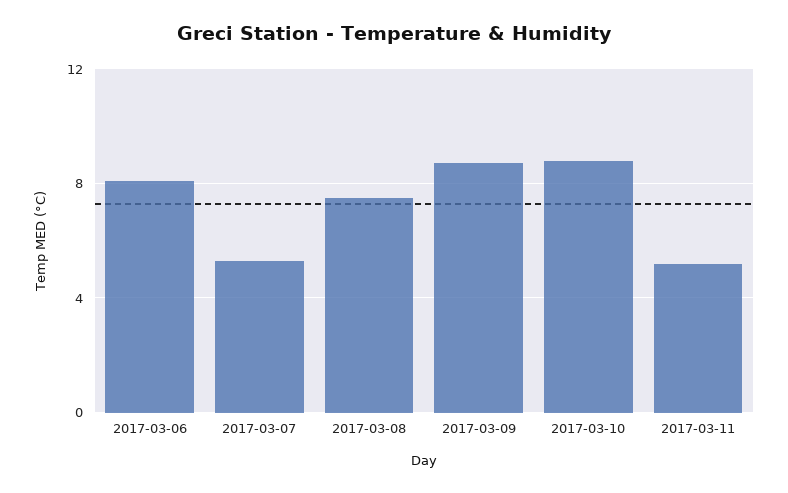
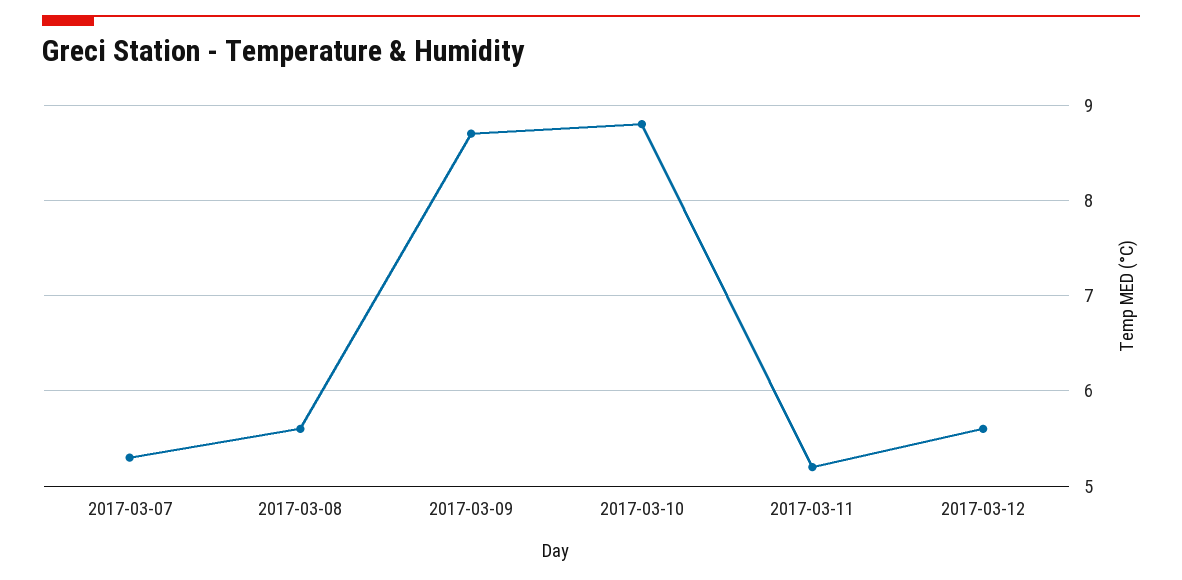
2017-03-06: 8 -> none
2017-03-08: 7.5 -> 5.6
2017-03-12: none -> 5.6

